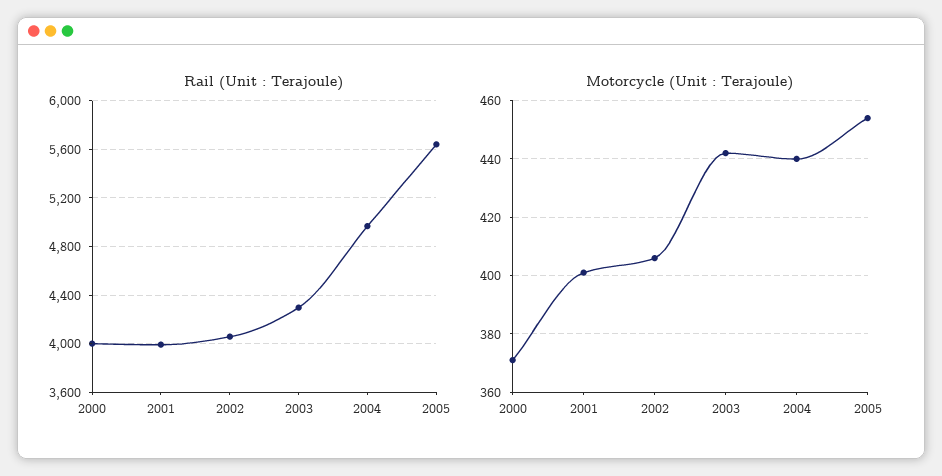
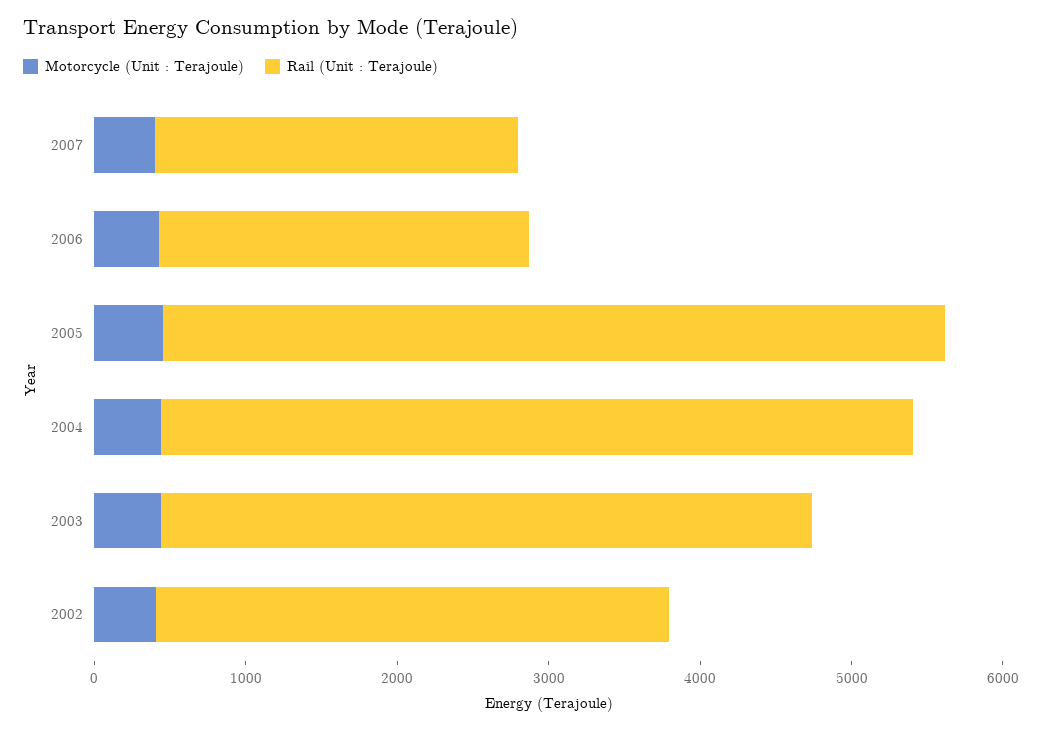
Rail (Unit : Terajoule), 2000: 4000 -> none
Rail (Unit : Terajoule), 2001: 4000 -> none
Rail (Unit : Terajoule), 2002: 4050 -> 3400
Rail (Unit : Terajoule), 2005: 5650 -> 5200
Motorcycle (Unit : Terajoule), 2000: 370 -> none
Motorcycle (Unit : Terajoule), 2001: 400 -> none
Motorcycle (Unit : Terajoule), 2007: none -> 400
Rail (Unit : Terajoule), 2007: none -> 2400
Motorcycle (Unit : Terajoule), 2006: none -> 400
Rail (Unit : Terajoule), 2006: none -> 2400

